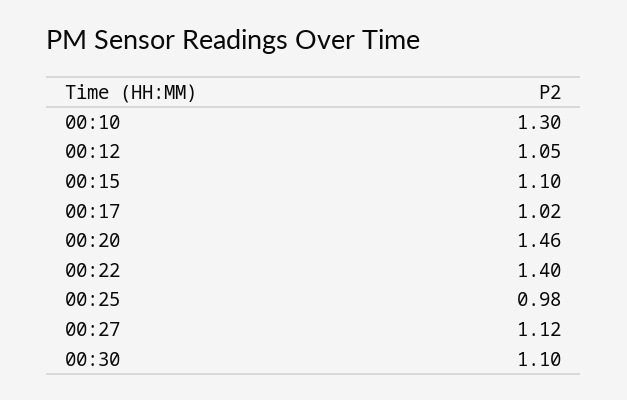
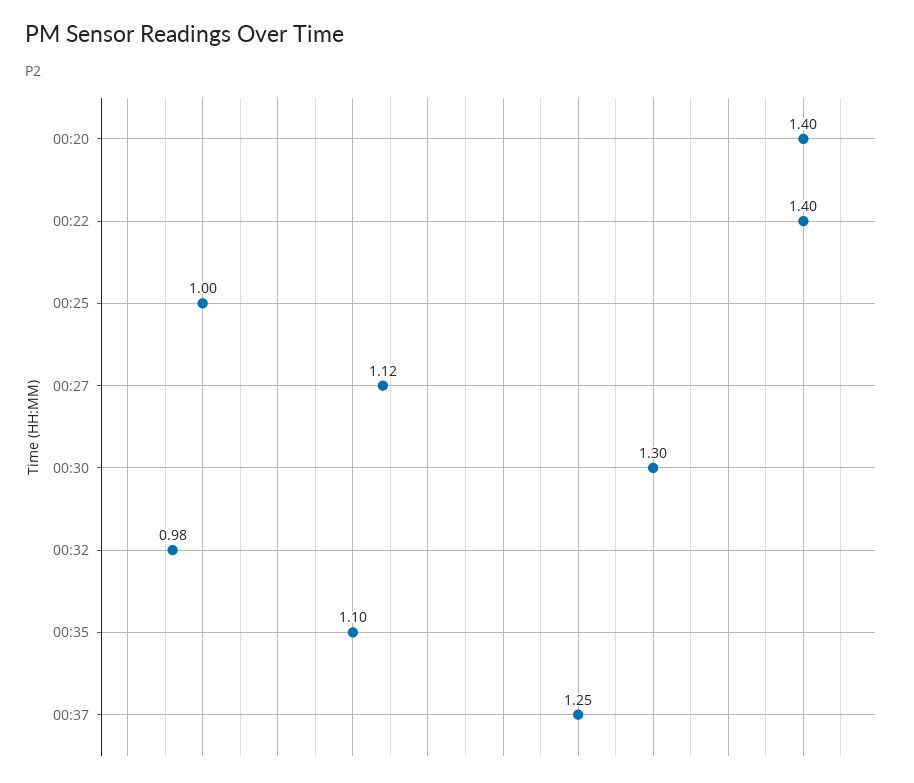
00:10: 1.3 -> none
00:12: 1.05 -> none
00:15: 1.1 -> none
00:17: 1.02 -> none
00:20: 1.46 -> 1.4
00:25: 0.98 -> 1
00:30: 1.1 -> 1.3
00:32: none -> 0.98
00:35: none -> 1.1
00:37: none -> 1.25

